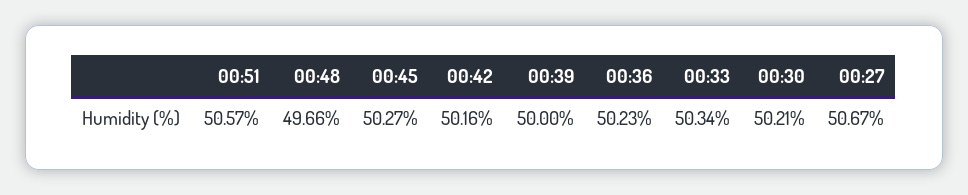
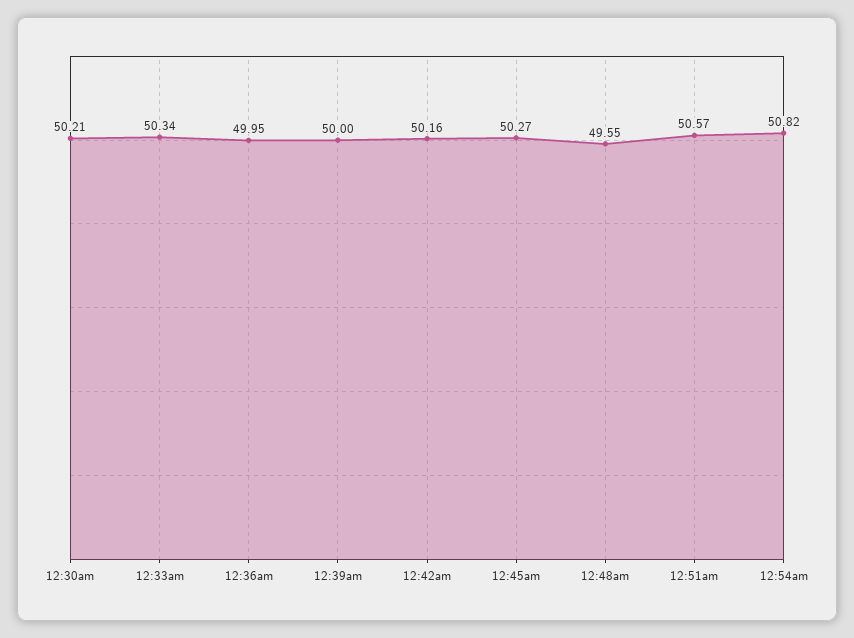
00:48: 49.66 -> 49.55
00:36: 50.23 -> 49.95
00:27: 50.67 -> none
12:54am: none -> 50.82

